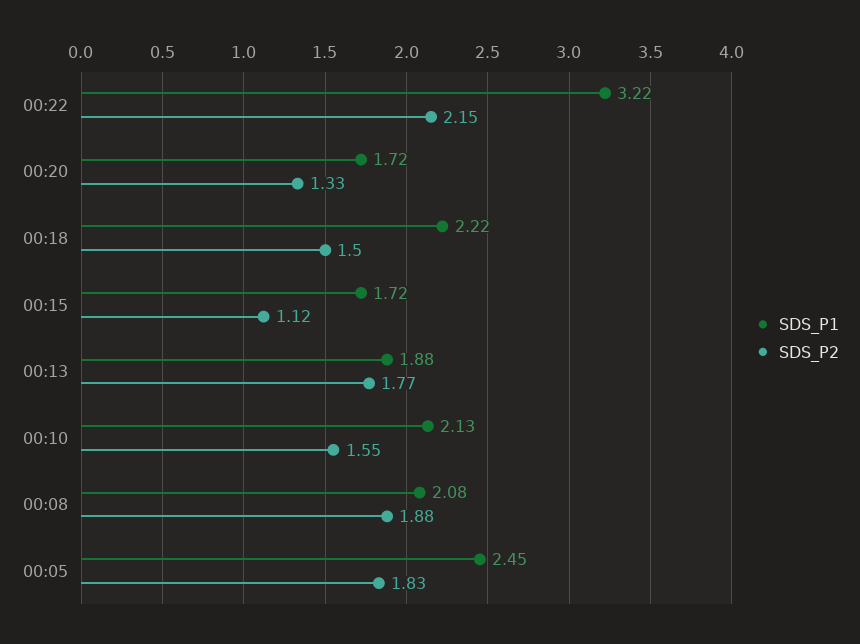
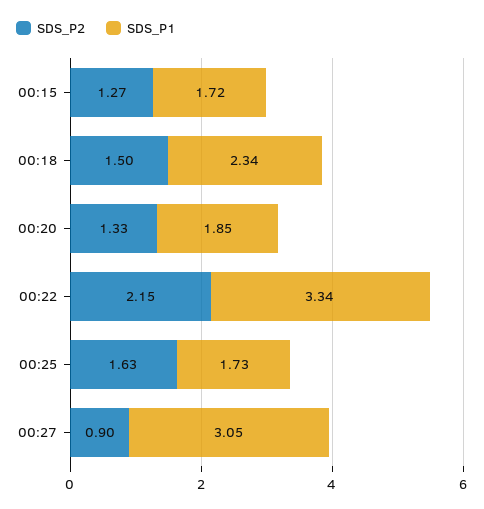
SDS_P1, 00:22: 3.22 -> 3.34
SDS_P1, 00:20: 1.72 -> 1.85
SDS_P1, 00:18: 2.22 -> 2.34
SDS_P2, 00:15: 1.12 -> 1.27
SDS_P1, 00:13: 1.88 -> none
SDS_P2, 00:13: 1.77 -> none
SDS_P1, 00:10: 2.13 -> none
SDS_P2, 00:10: 1.55 -> none
SDS_P1, 00:08: 2.08 -> none
SDS_P2, 00:08: 1.88 -> none
SDS_P1, 00:05: 2.45 -> none
SDS_P2, 00:05: 1.83 -> none
SDS_P2, 00:25: none -> 1.63
SDS_P1, 00:25: none -> 1.73
SDS_P2, 00:27: none -> 0.9
SDS_P1, 00:27: none -> 3.05

